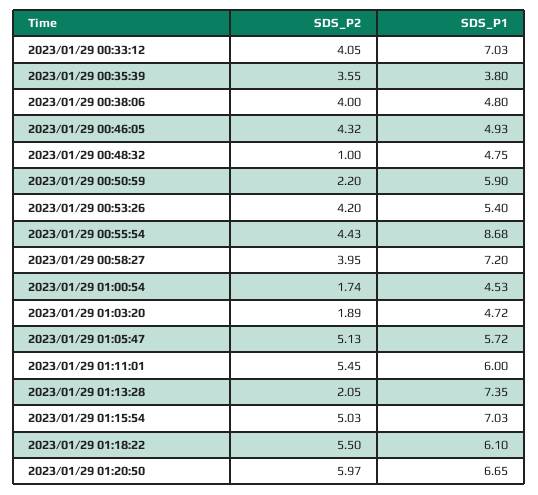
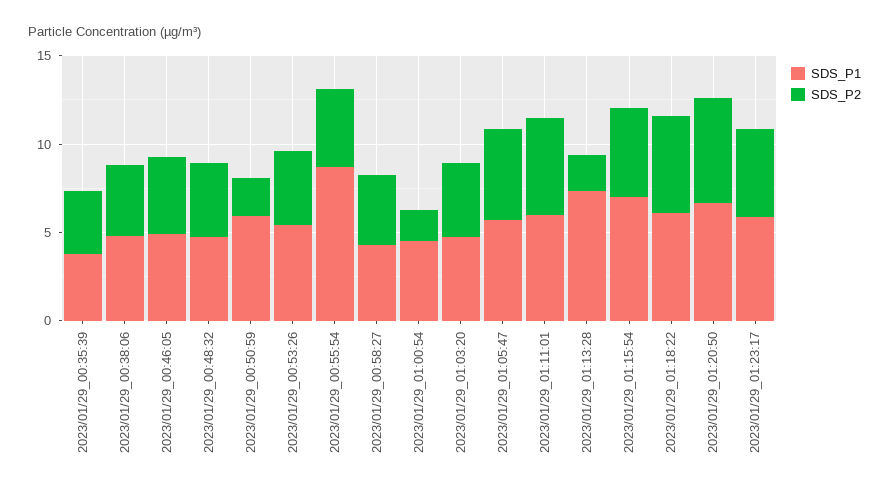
SDS_P2, 2023/01/29 00:33:12: 4.05 -> none
SDS_P1, 2023/01/29 00:33:12: 7.03 -> none
SDS_P2, 2023/01/29 00:48:32: 1 -> 4
SDS_P1, 2023/01/29 00:58:27: 7.2 -> 4
SDS_P2, 2023/01/29 01:03:20: 1.89 -> 4
SDS_P1, 2023/01/29_01:23:17: none -> 6
SDS_P2, 2023/01/29_01:23:17: none -> 5

